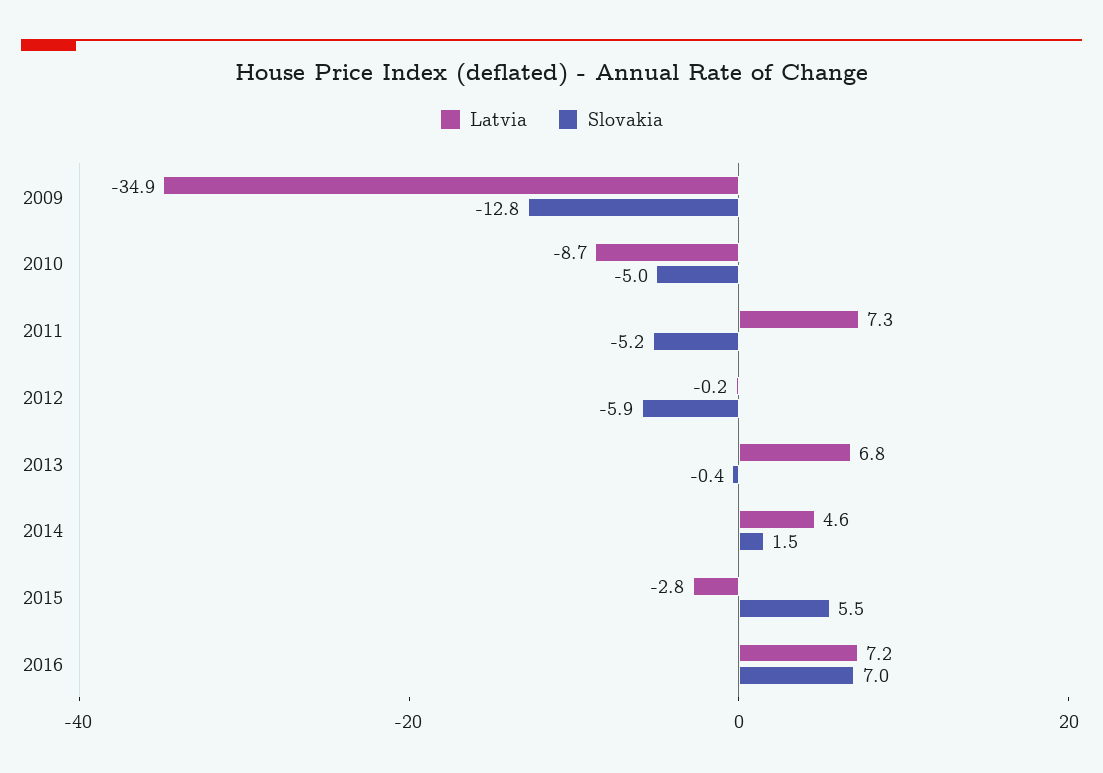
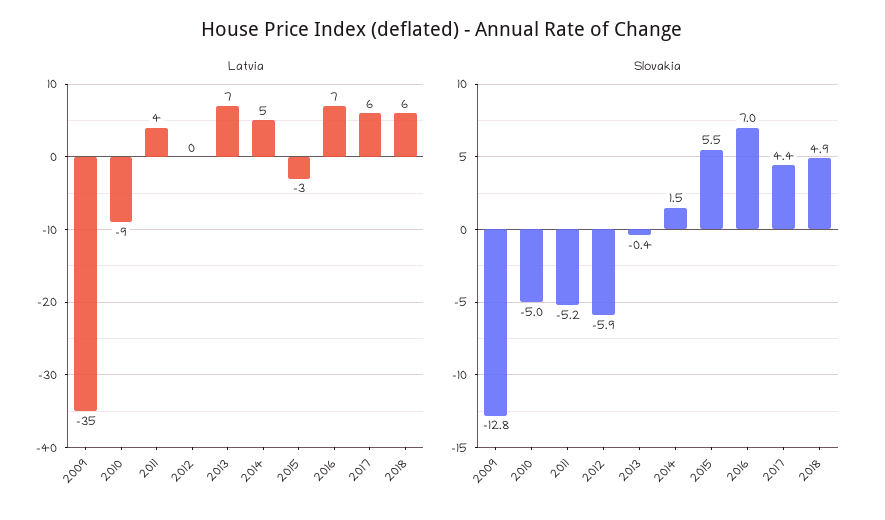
Latvia, 2011: 7.3 -> 4
Latvia, 2017: none -> 6
Latvia, 2018: none -> 6
Slovakia, 2017: none -> 4.4
Slovakia, 2018: none -> 4.9

